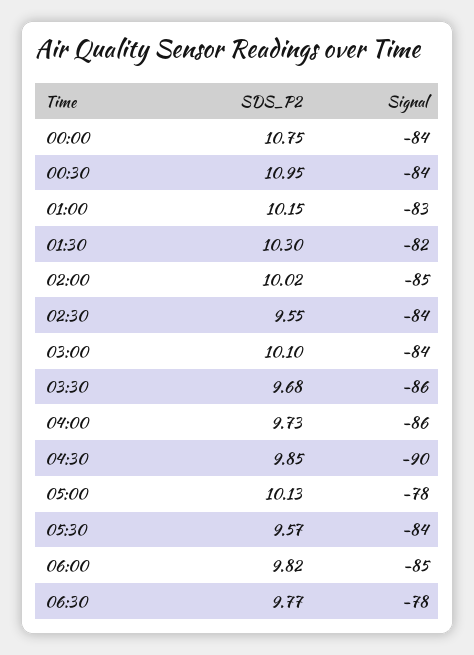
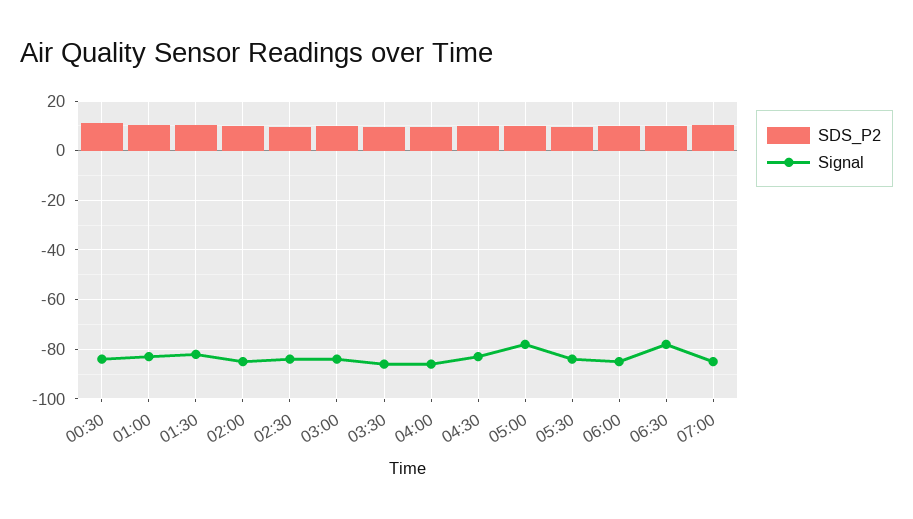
SDS_P2, 00:00: 10.75 -> none
Signal, 00:00: -84 -> none
Signal, 04:30: -90 -> -82.5
SDS_P2, 07:00: none -> 10
Signal, 07:00: none -> -85

